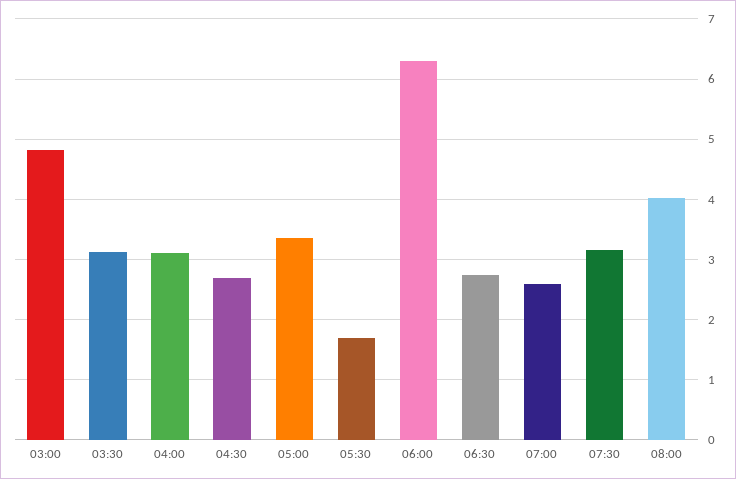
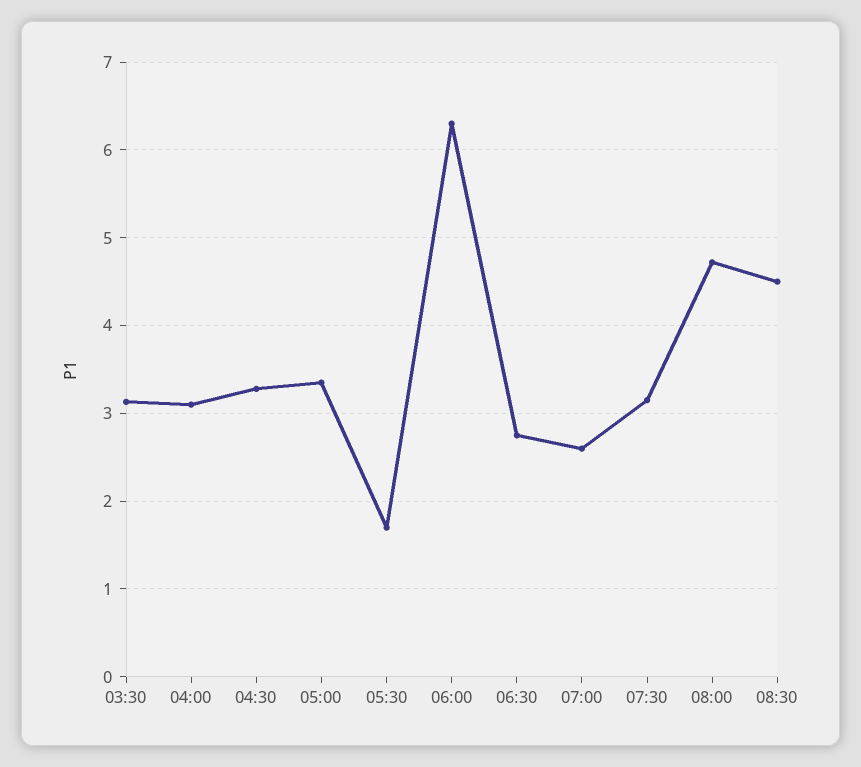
03:00: 4.8 -> none
04:30: 2.7 -> 3.3
08:00: 4 -> 4.7
08:30: none -> 4.5

